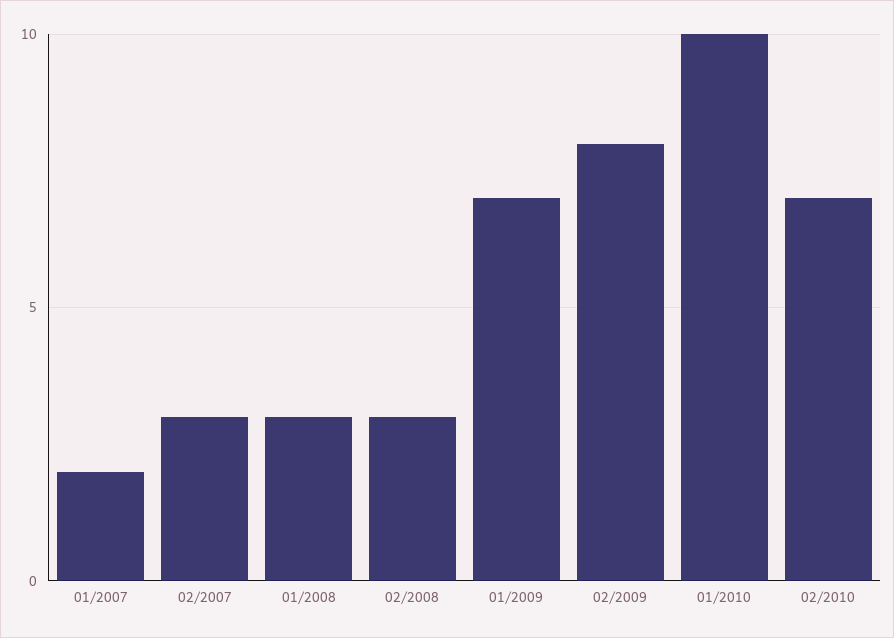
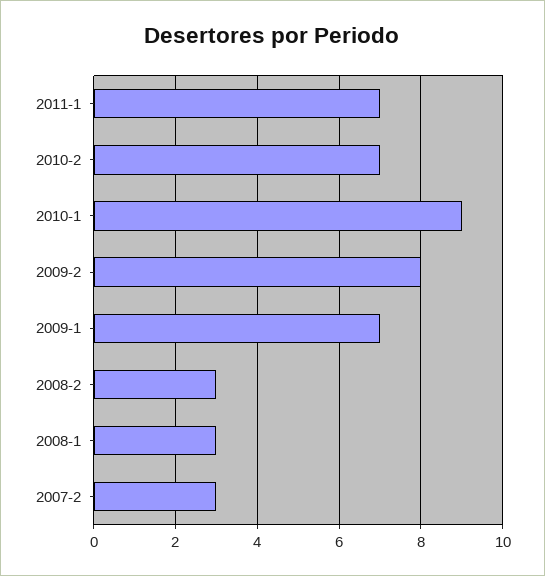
01/2007: 2 -> none
01/2010: 10 -> 9
2011-1: none -> 7

